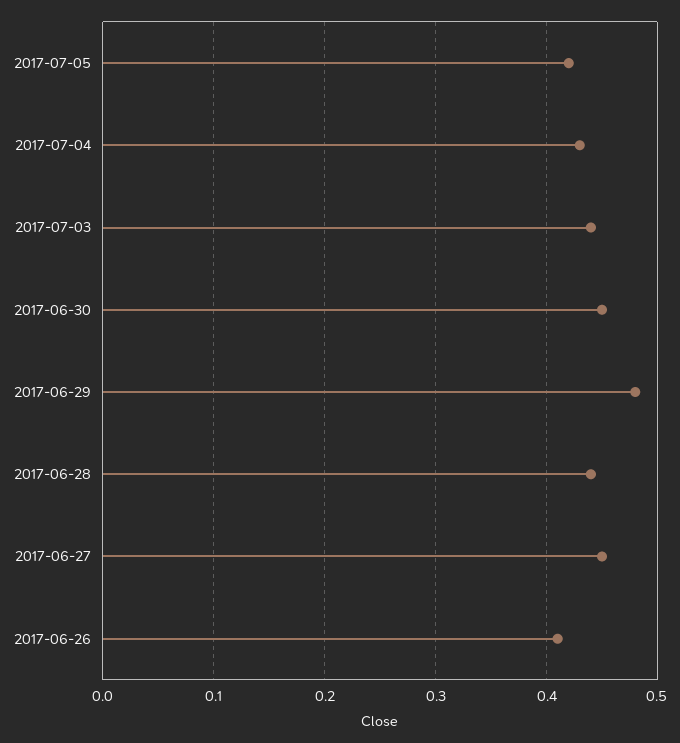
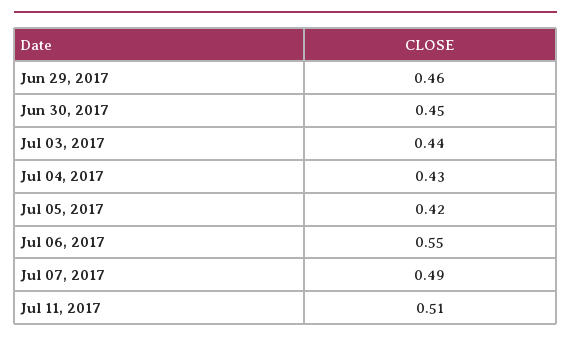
2017-06-29: 0.48 -> 0.46
2017-06-28: 0.44 -> none
2017-06-27: 0.45 -> none
2017-06-26: 0.41 -> none
Jul 06, 2017: none -> 0.55
Jul 07, 2017: none -> 0.49
Jul 11, 2017: none -> 0.51

